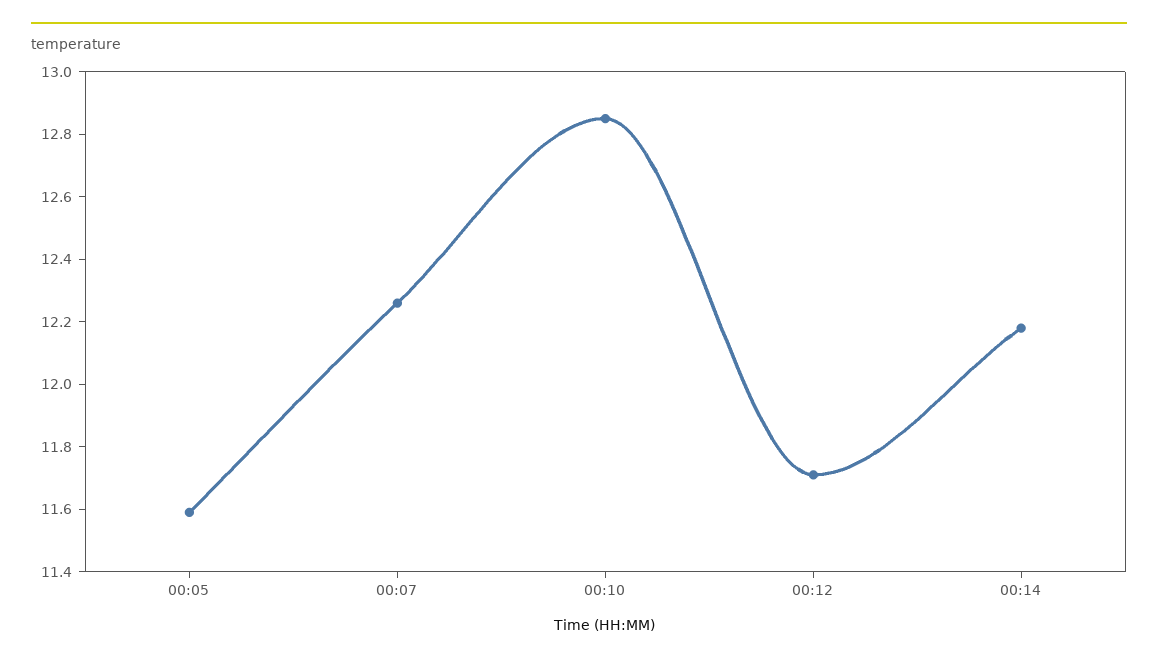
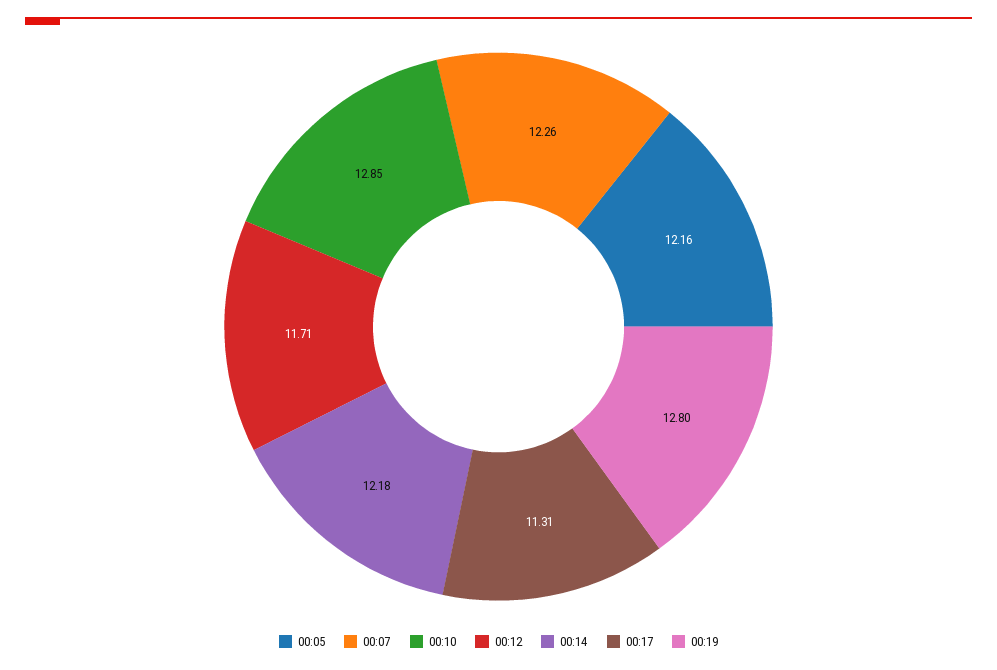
00:05: 11.6 -> 12.16
00:17: none -> 11.31
00:19: none -> 12.8

